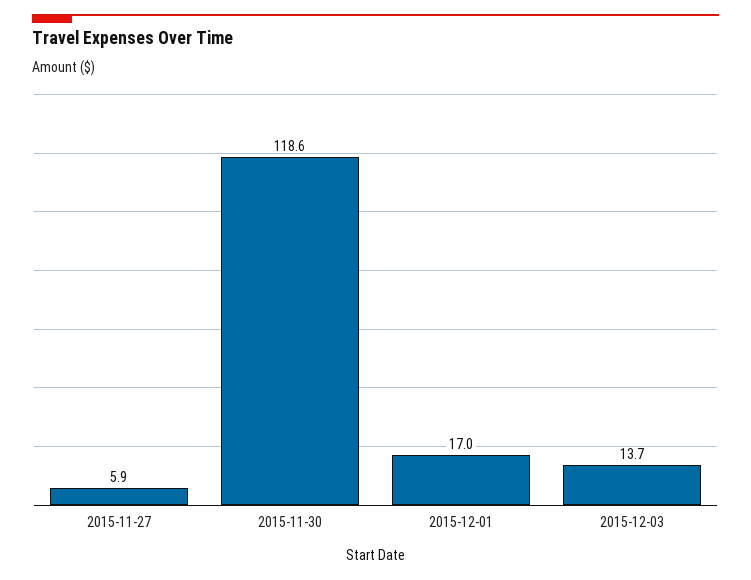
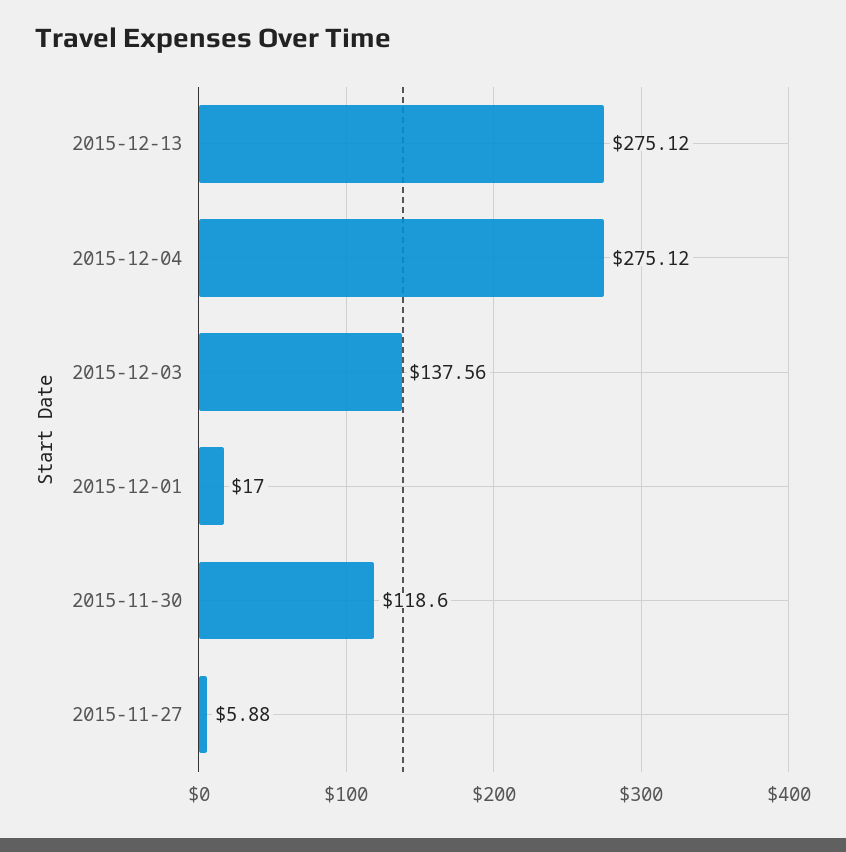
2015-12-03: 13.7 -> 137.56
2015-12-13: none -> 275.12
2015-12-04: none -> 275.12

